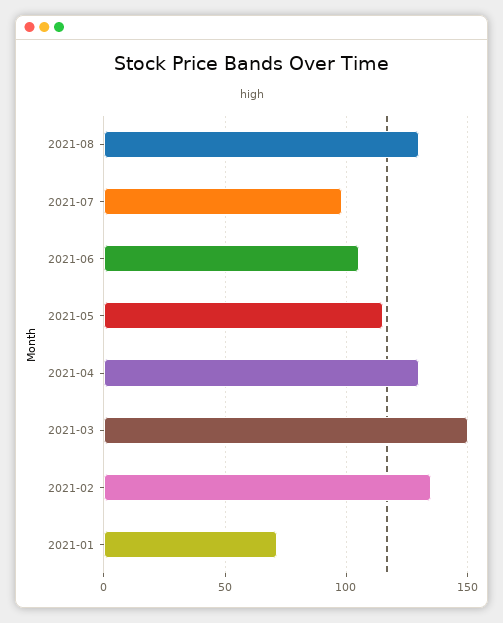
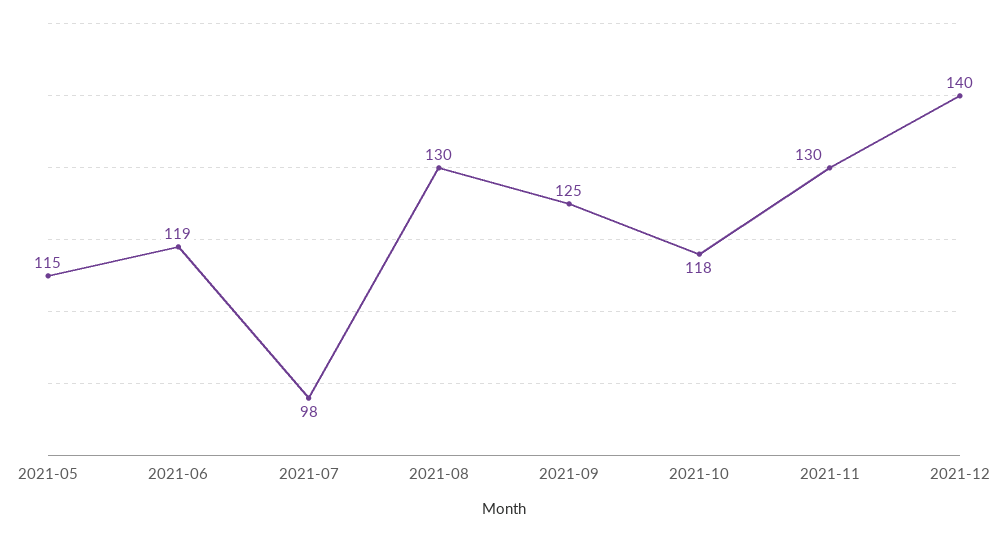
2021-06: 105 -> 119
2021-04: 130 -> none
2021-03: 150 -> none
2021-02: 135 -> none
2021-01: 70 -> none
2021-09: none -> 125
2021-10: none -> 118
2021-11: none -> 130
2021-12: none -> 140

